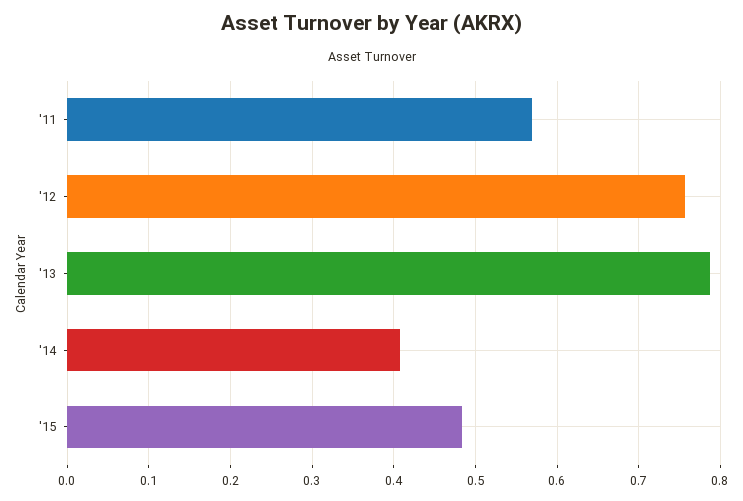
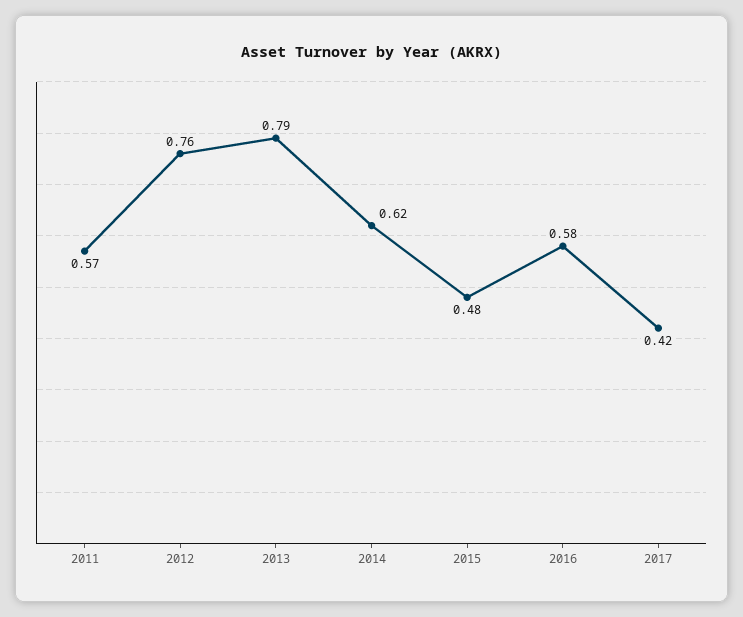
'14: 0.41 -> 0.62
2016: none -> 0.58
2017: none -> 0.42

